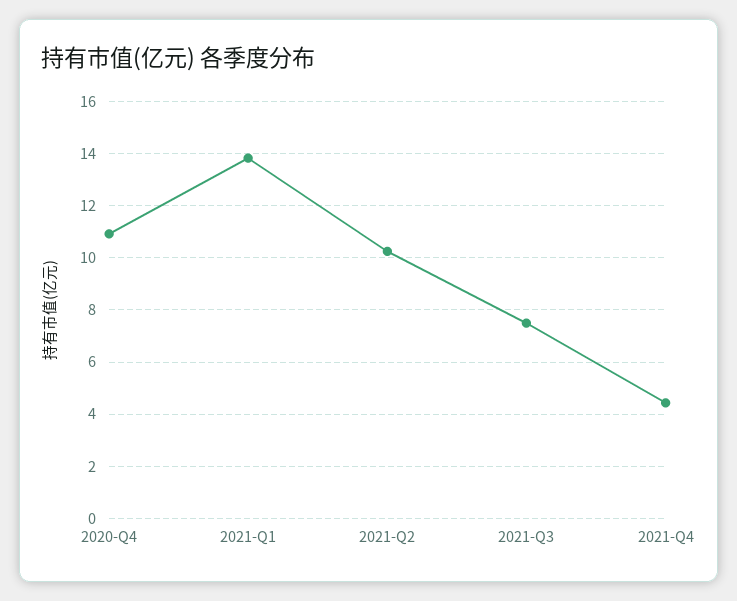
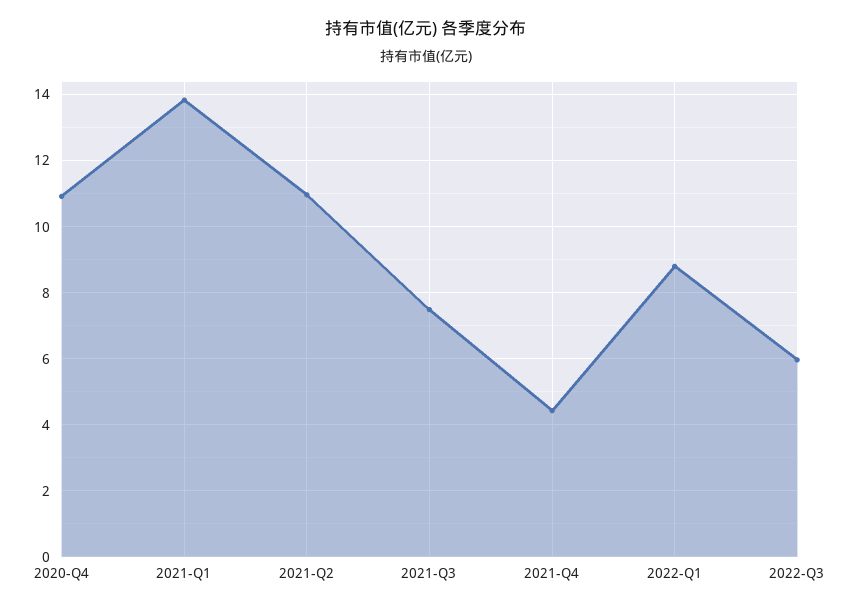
2021-Q2: 10.25 -> 11
2022-Q1: none -> 8.8
2022-Q3: none -> 6

